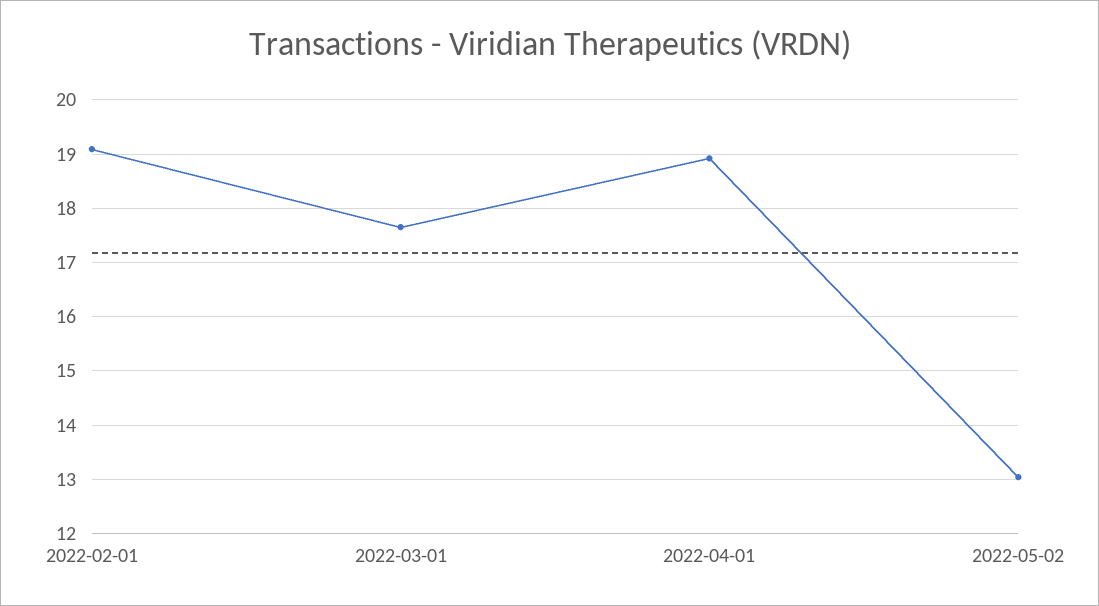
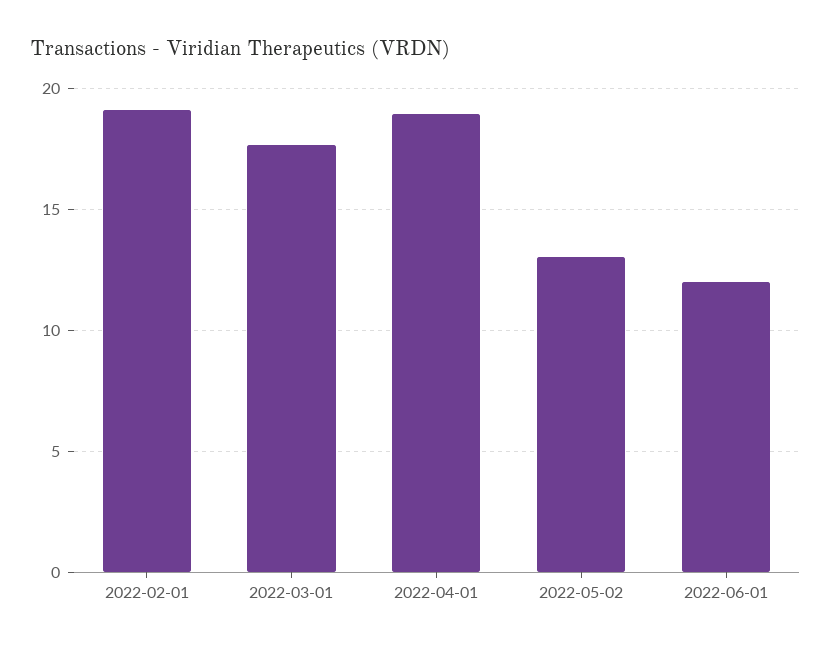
2022-06-01: none -> 12

